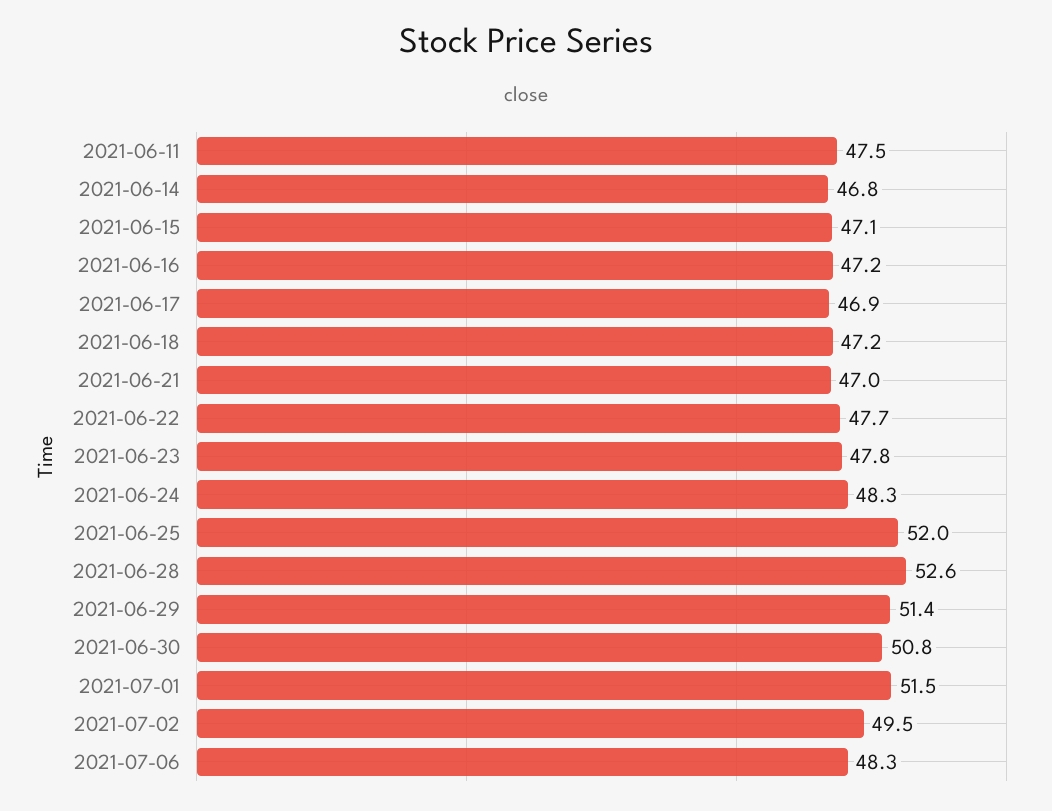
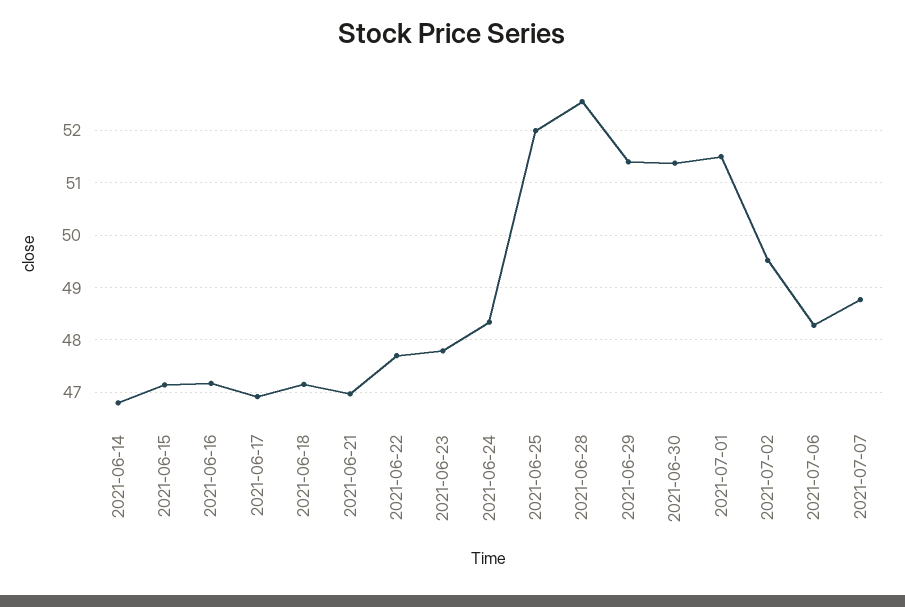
2021-06-11: 47.5 -> none
2021-06-30: 50.8 -> 51.4
2021-07-07: none -> 48.8

